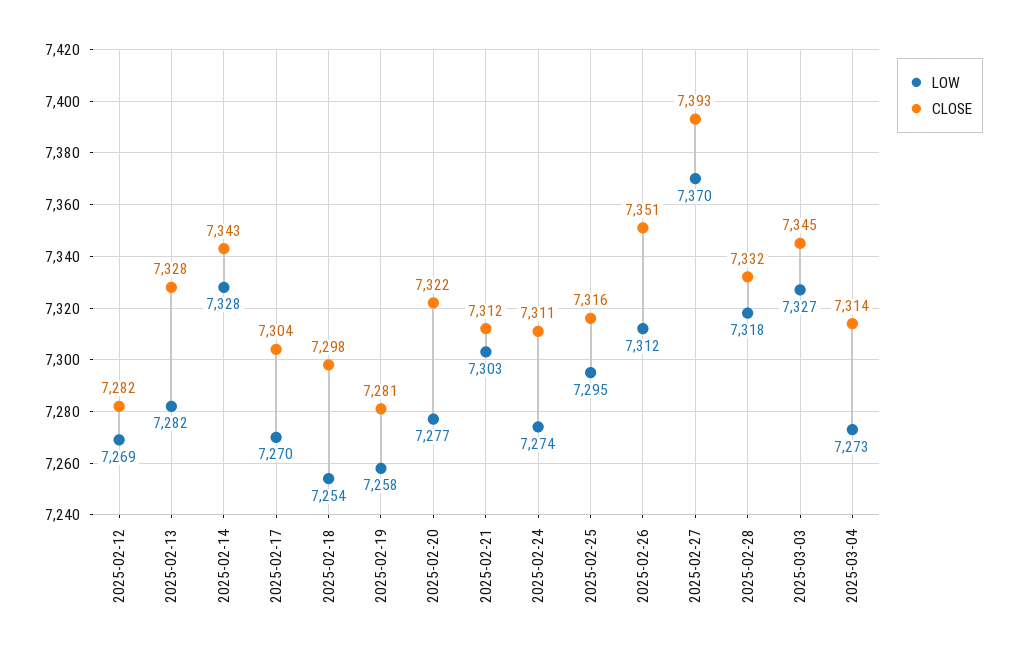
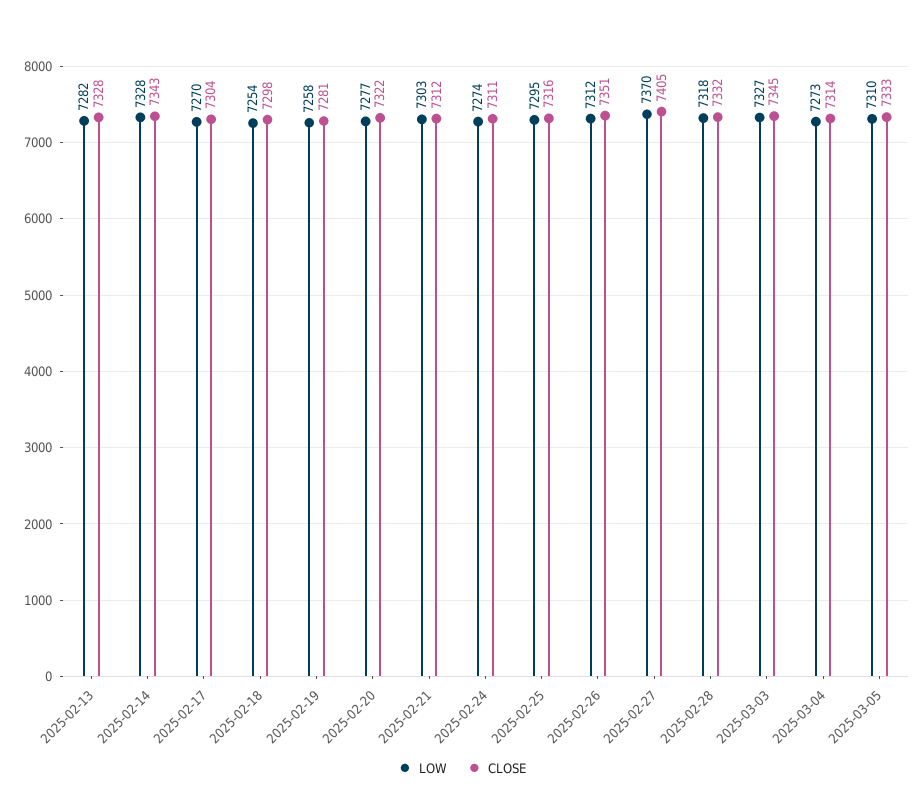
LOW, 2025-02-12: 7269 -> none
CLOSE, 2025-02-12: 7282 -> none
CLOSE, 2025-02-27: 7393 -> 7405
LOW, 2025-03-05: none -> 7310
CLOSE, 2025-03-05: none -> 7333

